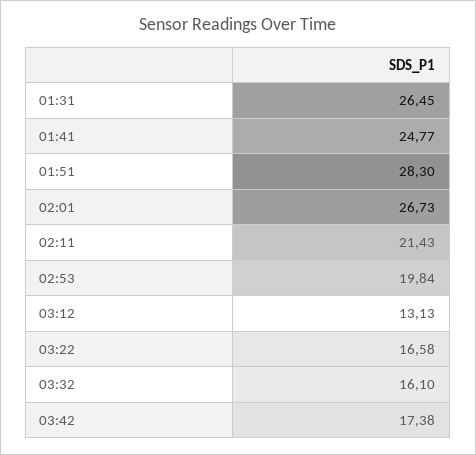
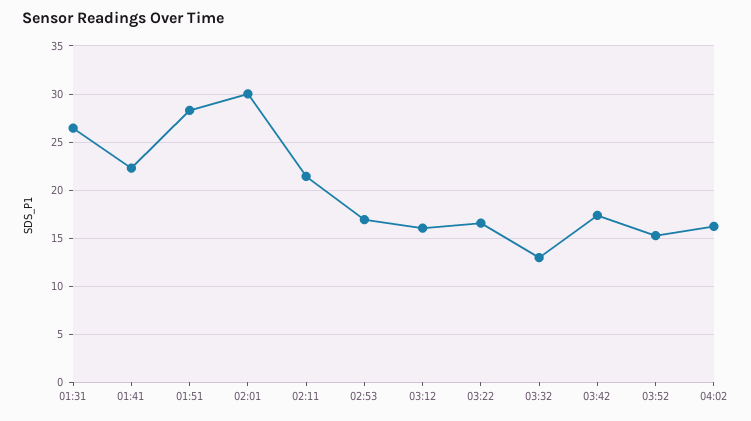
01:41: 24.77 -> 22
02:01: 26.73 -> 30
02:53: 19.84 -> 17
03:12: 13.13 -> 16
03:32: 16.1 -> 13
03:52: none -> 15
04:02: none -> 16

